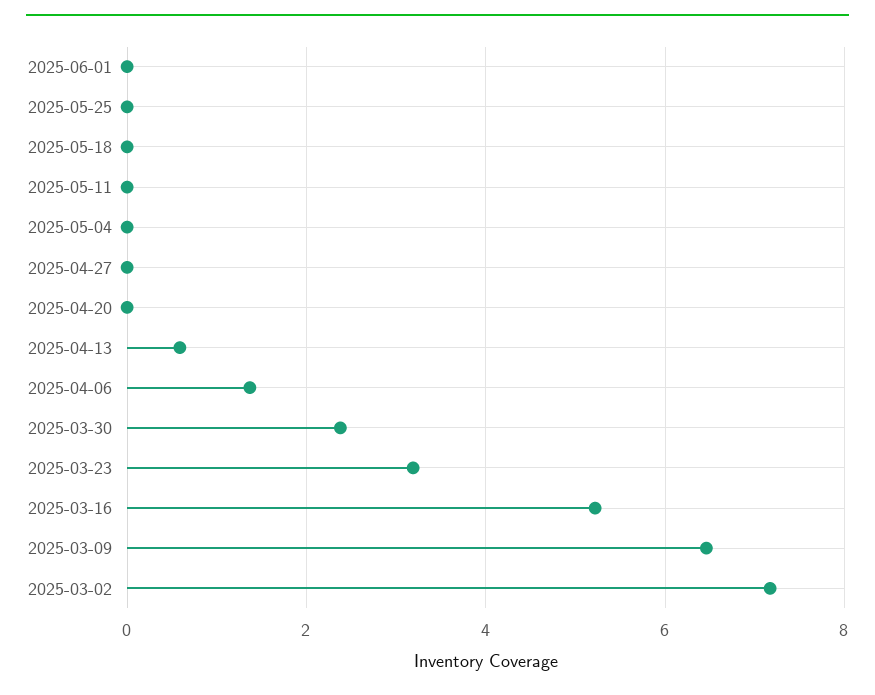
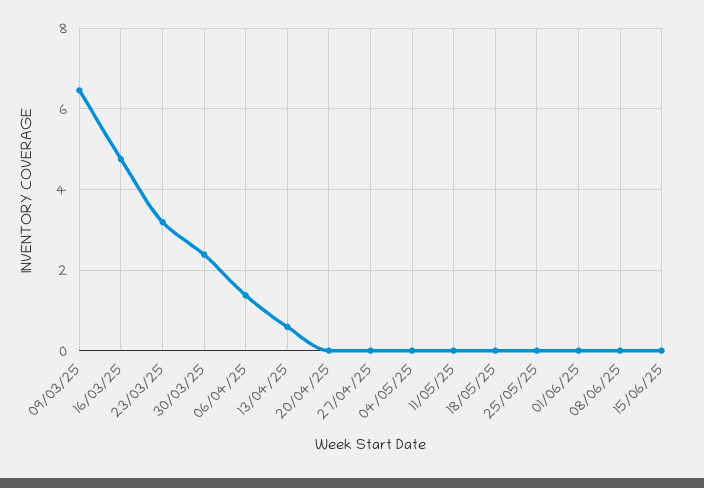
2025-03-16: 5.2 -> 4.8
2025-03-02: 7.2 -> none
08/06/25: none -> 0
15/06/25: none -> 0

